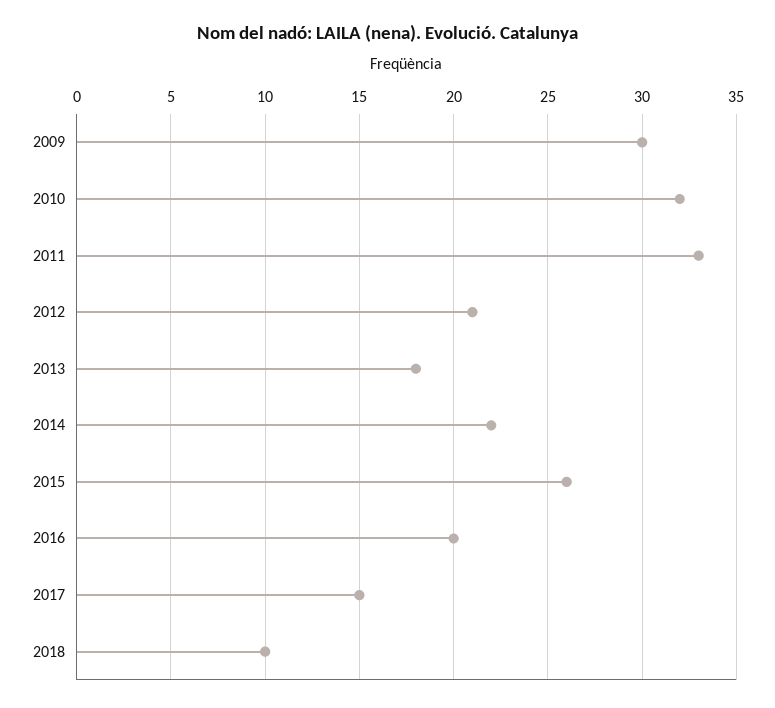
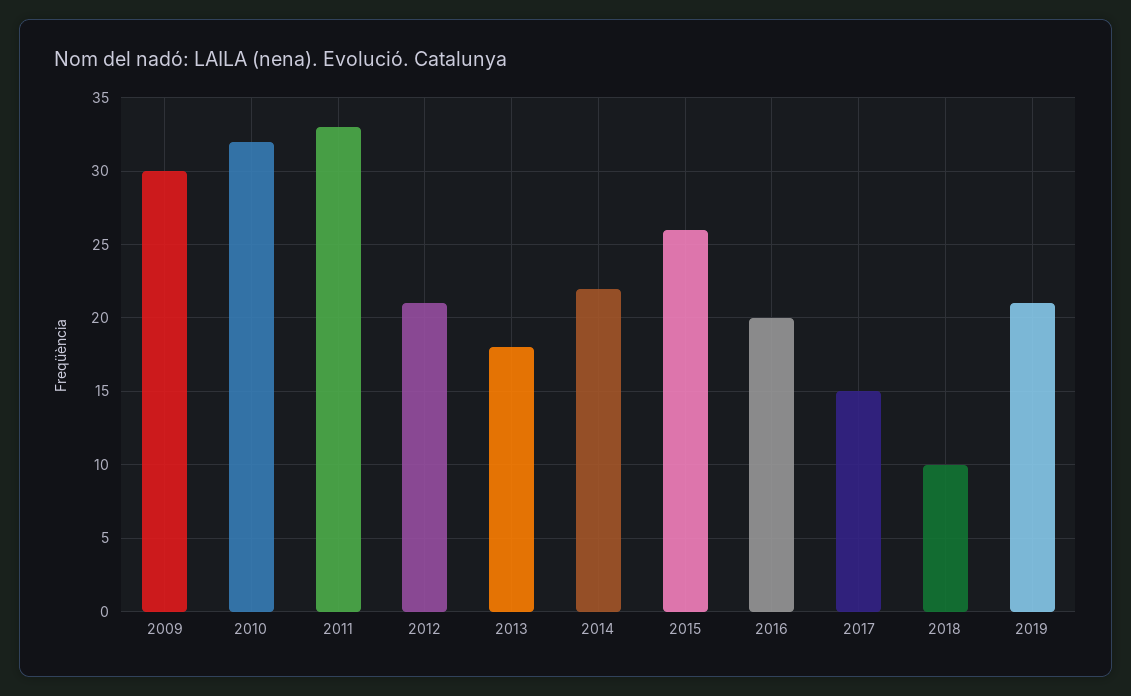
2019: none -> 21

